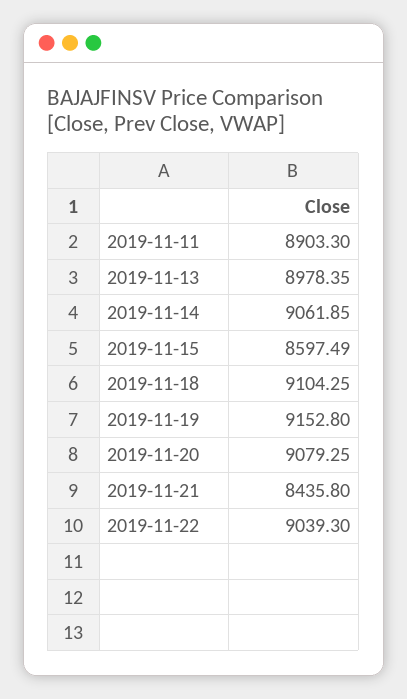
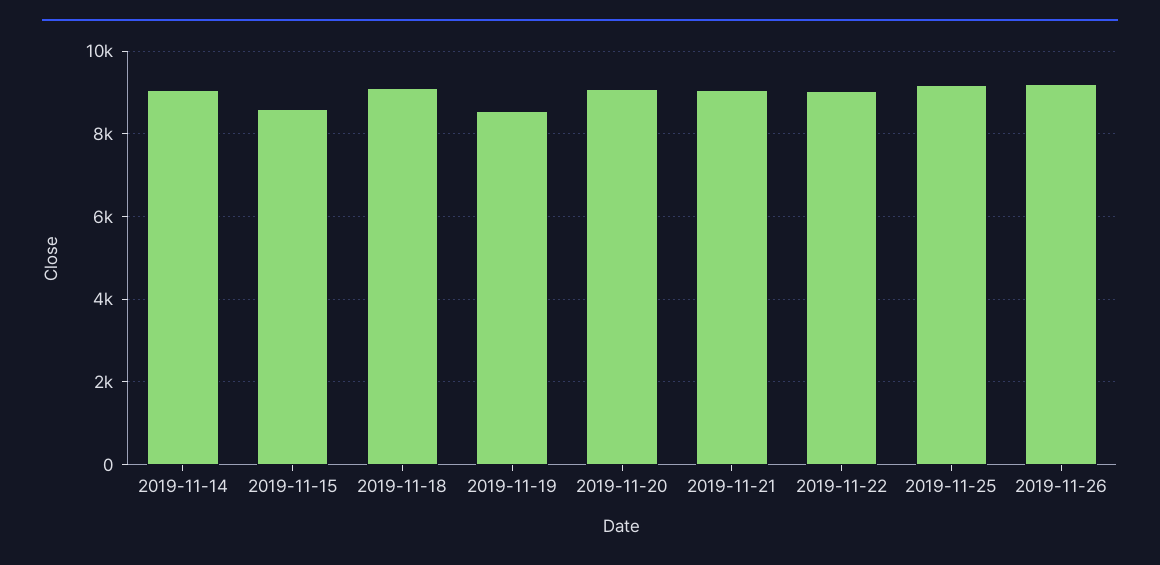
2019-11-11: 8903.3 -> none
2019-11-13: 8978.35 -> none
2019-11-19: 9152.8 -> 8600
2019-11-21: 8435.8 -> 9000
2019-11-25: none -> 9200
2019-11-26: none -> 9200

